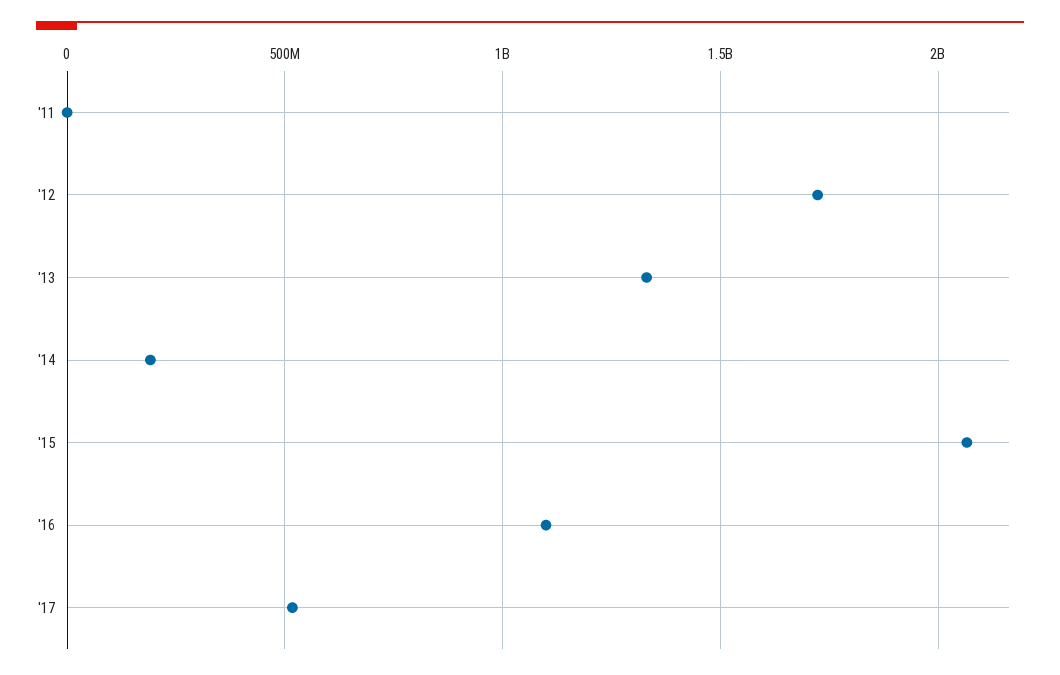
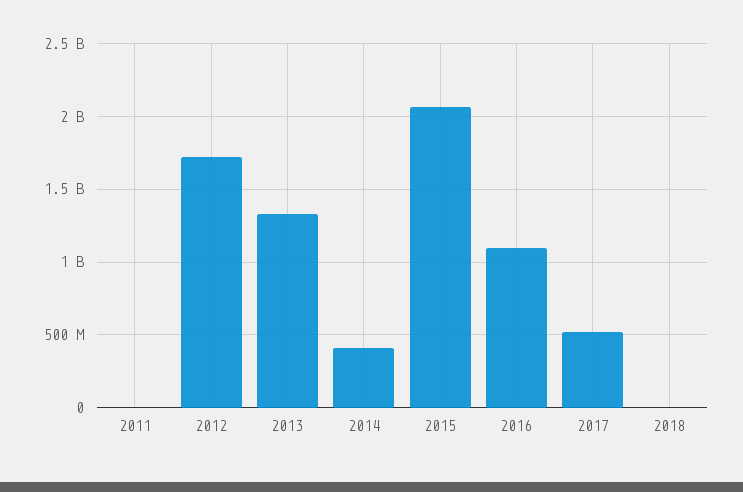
'14: 200000000 -> 400000000
2018: none -> 0

